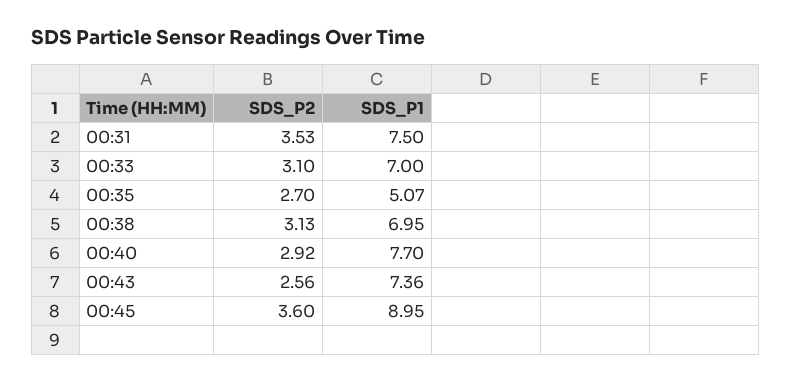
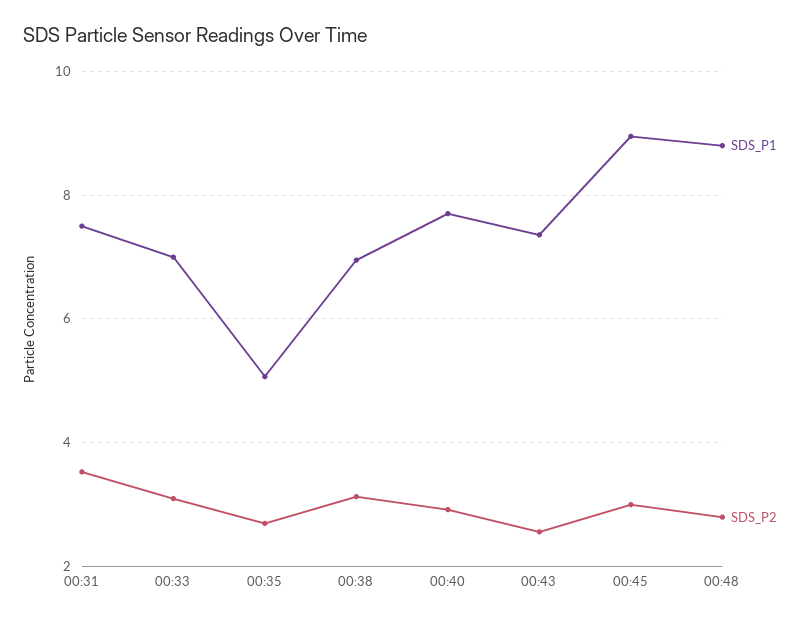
SDS_P2, 00:45: 3.6 -> 3
SDS_P1, 00:48: none -> 8.8
SDS_P2, 00:48: none -> 2.8

